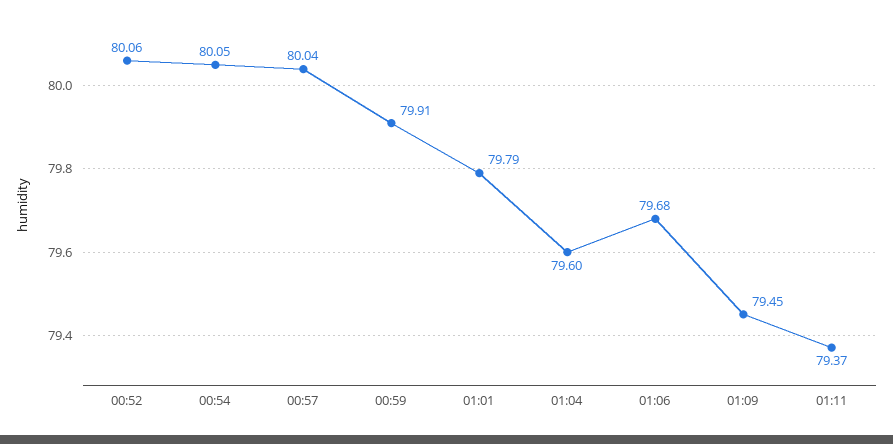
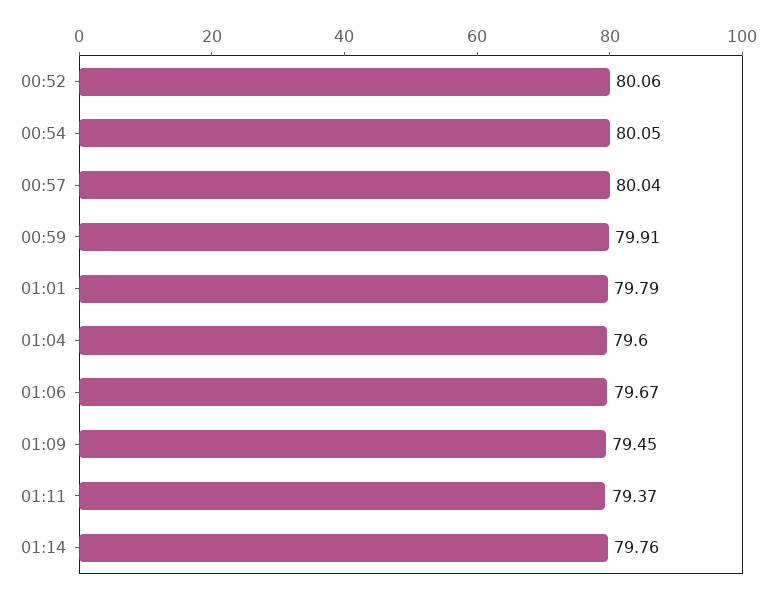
01:06: 79.68 -> 79.67
01:14: none -> 79.76

